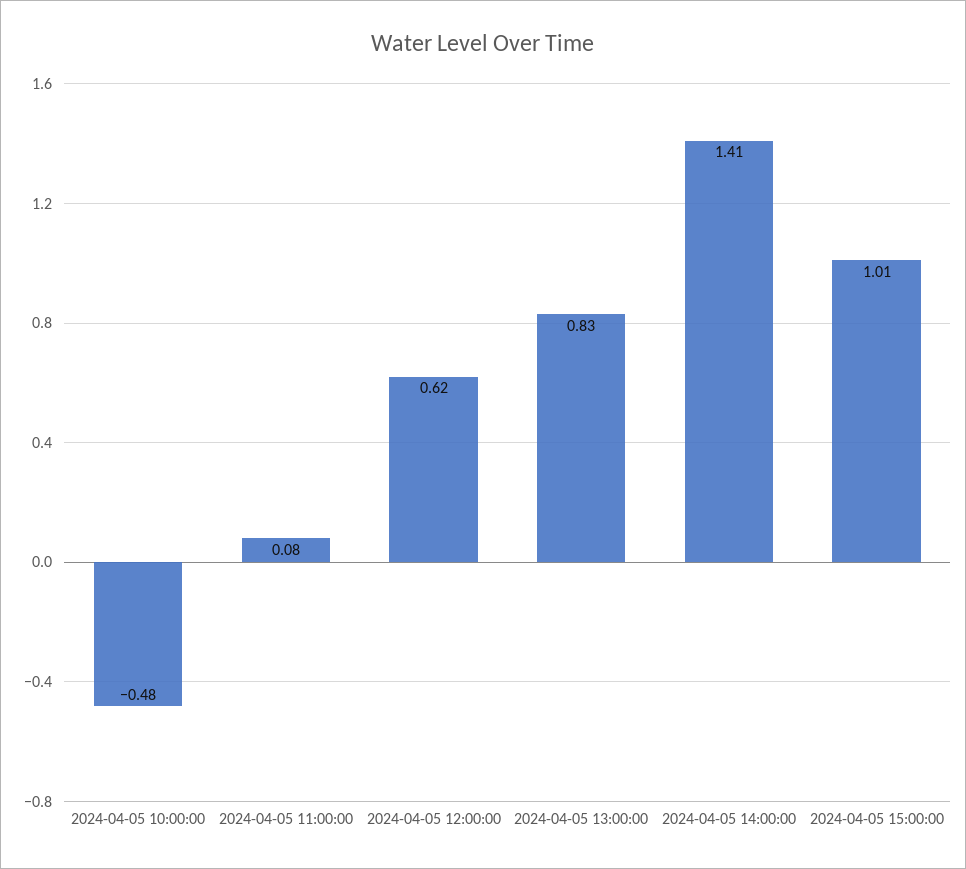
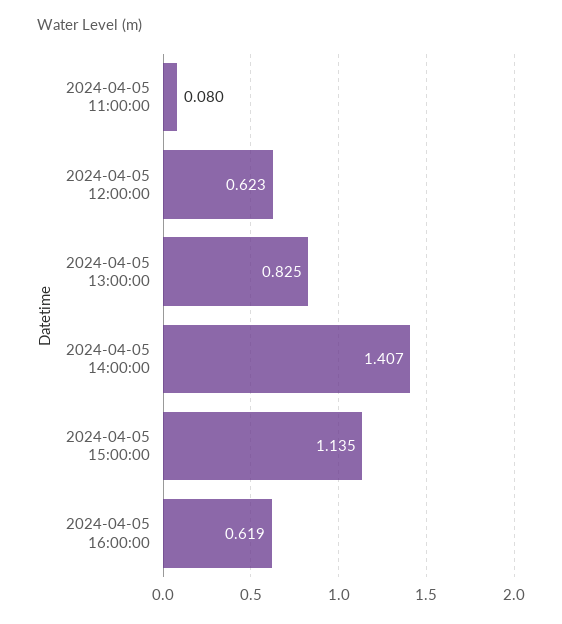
2024-04-05 10:00:00: -0.48 -> none
2024-04-05 15:00:00: 1.01 -> 1.135
2024-04-05 16:00:00: none -> 0.619

